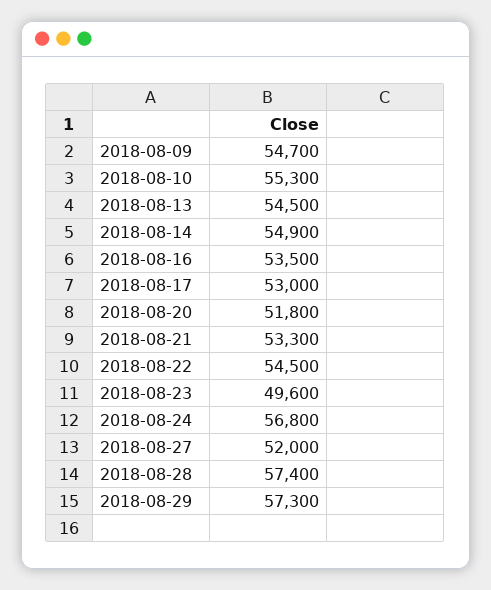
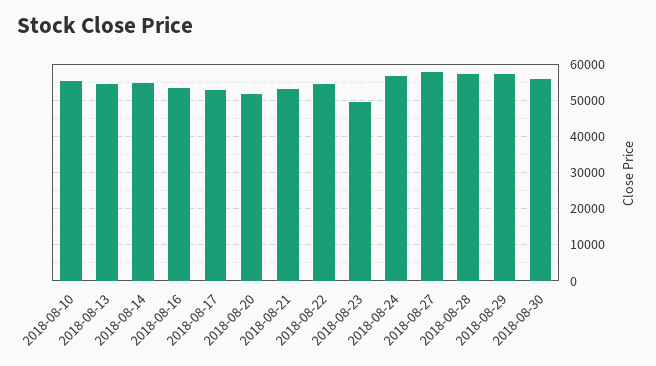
2018-08-09: 54700 -> none
2018-08-27: 52000 -> 58000
2018-08-30: none -> 56000

